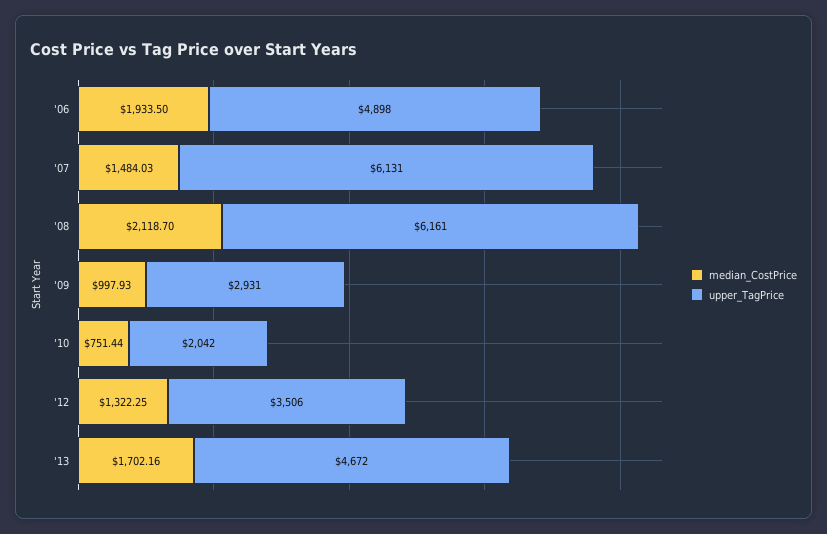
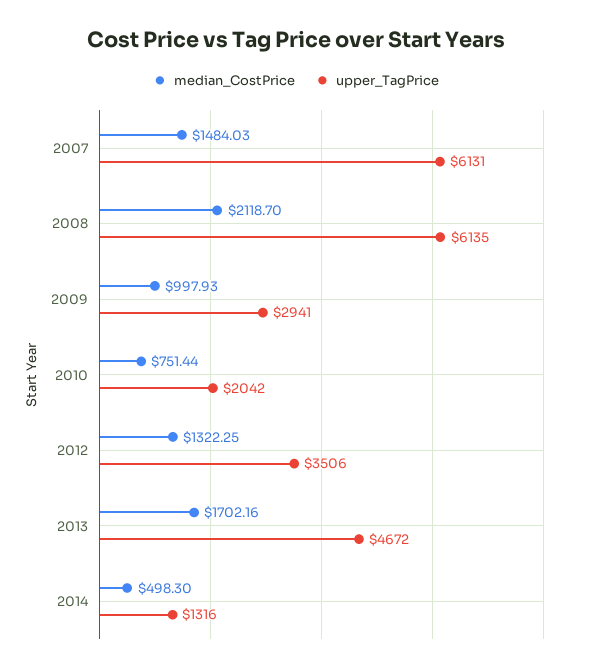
median_CostPrice, '06: 1933.5 -> none
upper_TagPrice, '06: 4898 -> none
upper_TagPrice, '08: 6161 -> 6135
upper_TagPrice, '09: 2931 -> 2941
median_CostPrice, 2014: none -> 498.3
upper_TagPrice, 2014: none -> 1316

